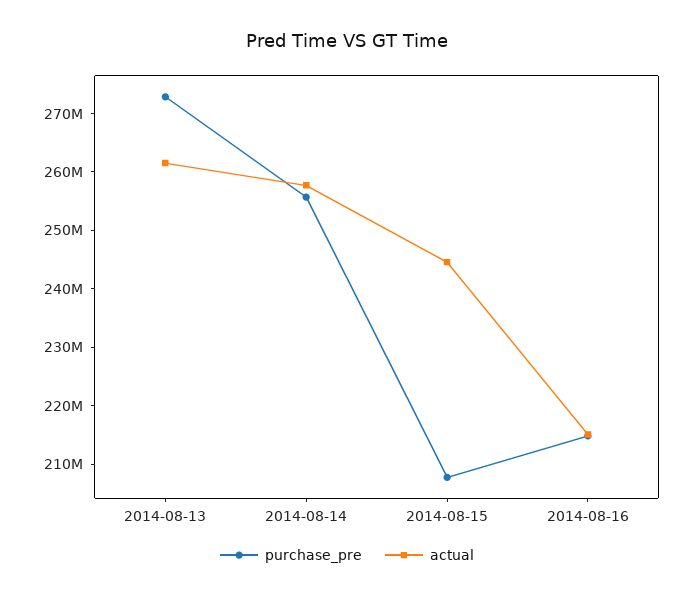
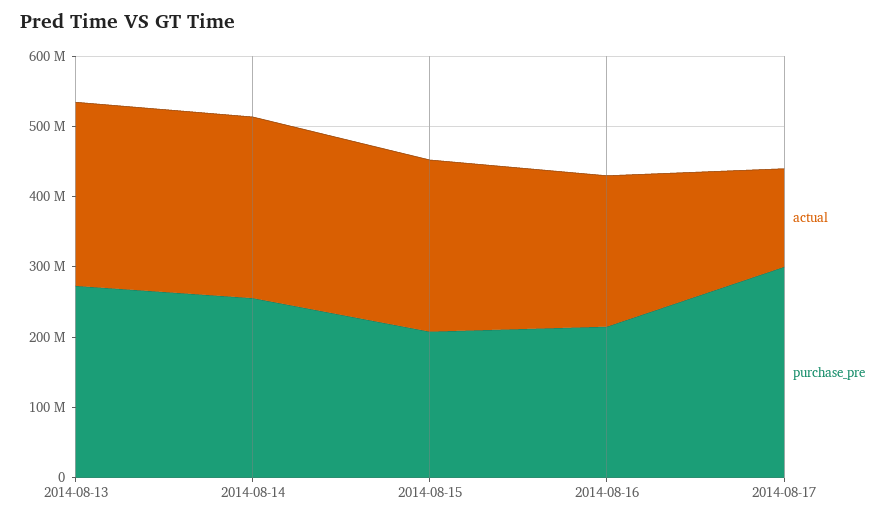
actual, 2014-08-17: none -> 140000000
purchase_pre, 2014-08-17: none -> 300000000

